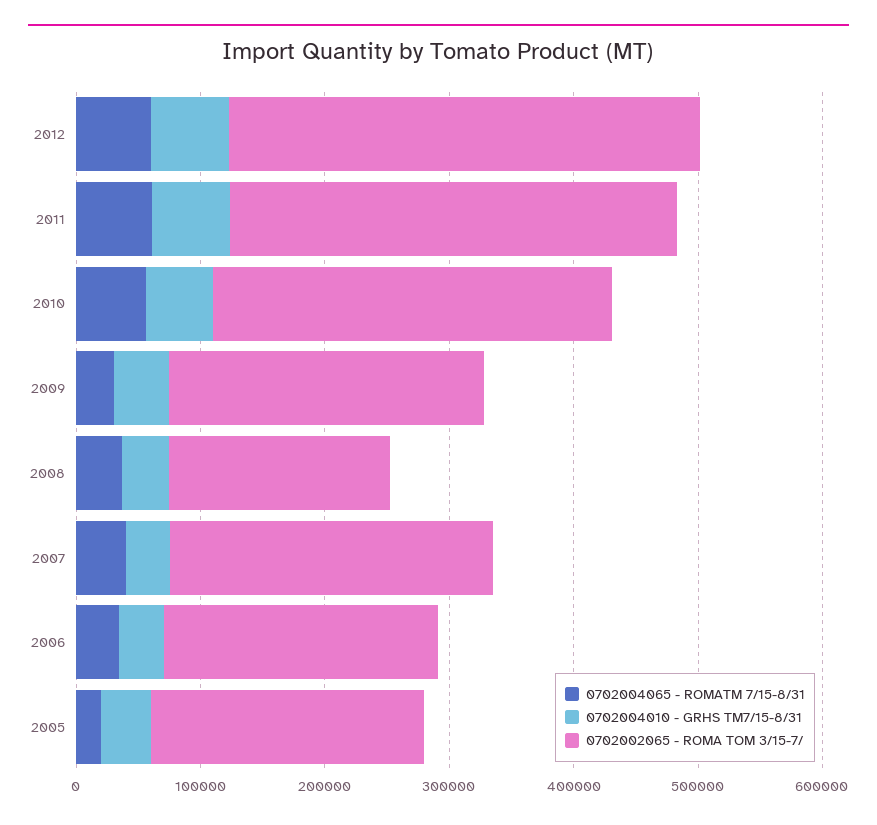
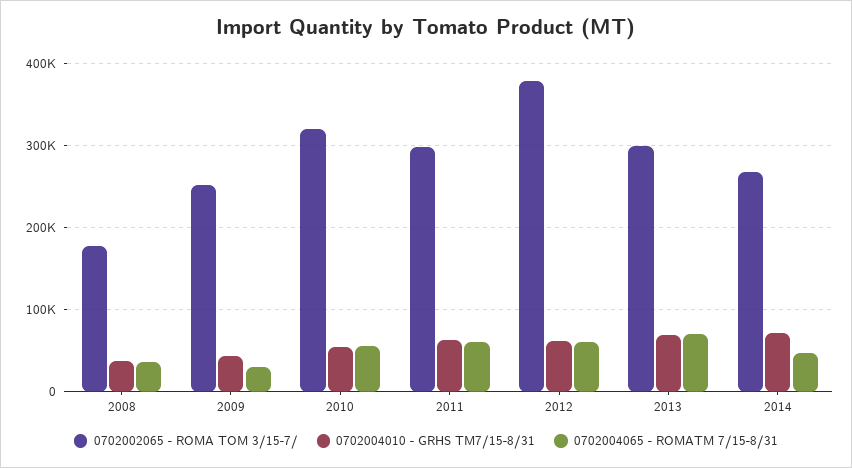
0702002065 - ROMA TOM 3/15-7/, 2011: 360000 -> 300000
0702004065 - ROMATM 7/15-8/31, 2007: 40000 -> none
0702004010 - GRHS TM7/15-8/31, 2007: 40000 -> none
0702002065 - ROMA TOM 3/15-7/, 2007: 260000 -> none
0702004065 - ROMATM 7/15-8/31, 2006: 40000 -> none
0702004010 - GRHS TM7/15-8/31, 2006: 40000 -> none
0702002065 - ROMA TOM 3/15-7/, 2006: 220000 -> none
0702004065 - ROMATM 7/15-8/31, 2005: 20000 -> none
0702004010 - GRHS TM7/15-8/31, 2005: 40000 -> none
0702002065 - ROMA TOM 3/15-7/, 2005: 220000 -> none
0702002065 - ROMA TOM 3/15-7/, 2013: none -> 300000
0702004010 - GRHS TM7/15-8/31, 2013: none -> 70000
0702004065 - ROMATM 7/15-8/31, 2013: none -> 70000
0702002065 - ROMA TOM 3/15-7/, 2014: none -> 270000
0702004010 - GRHS TM7/15-8/31, 2014: none -> 70000
0702004065 - ROMATM 7/15-8/31, 2014: none -> 50000

